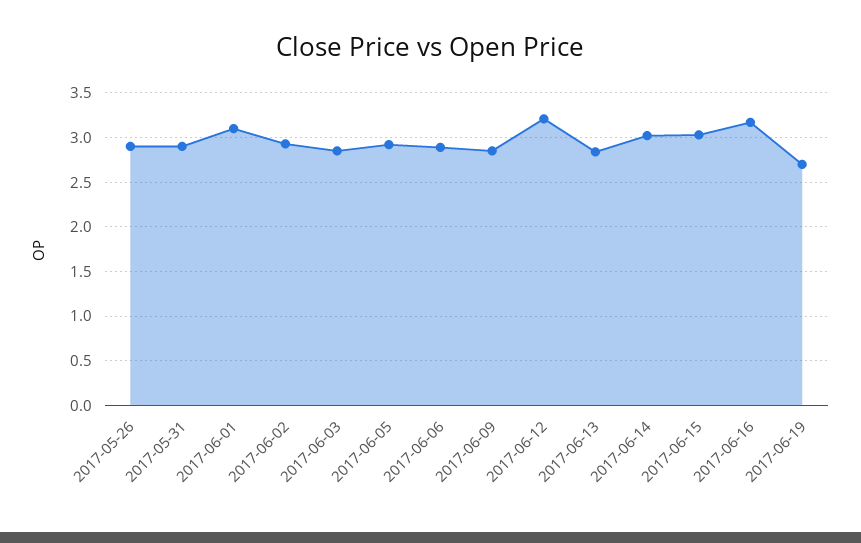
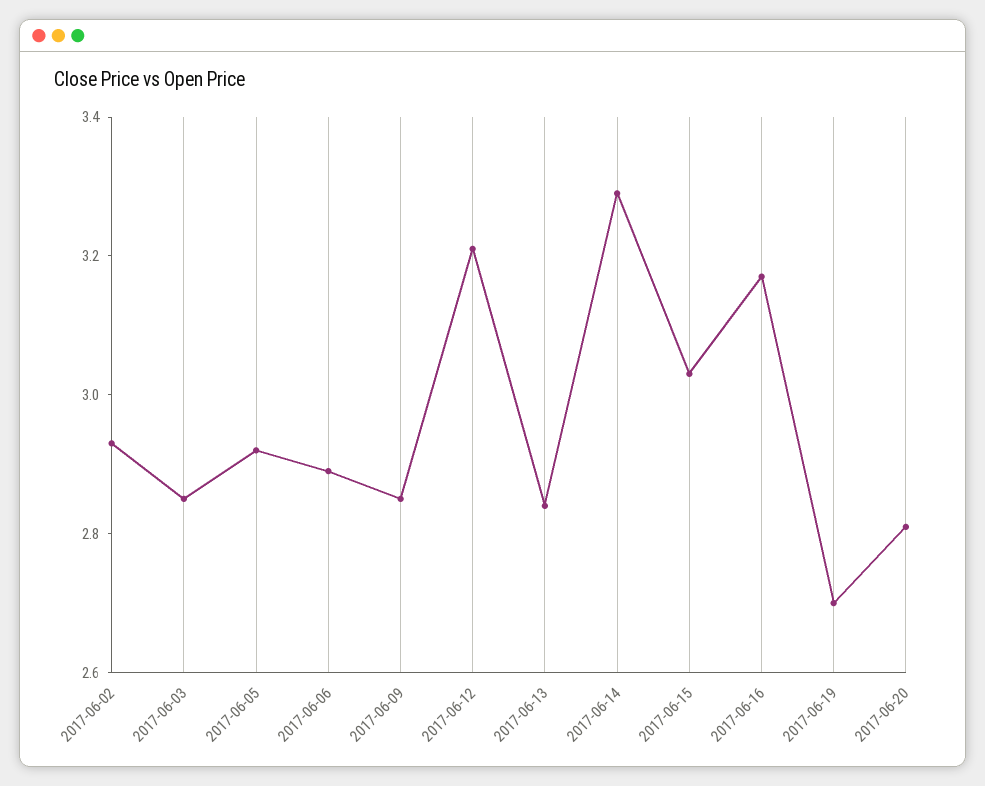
2017-05-26: 2.9 -> none
2017-05-31: 2.9 -> none
2017-06-01: 3.1 -> none
2017-06-14: 3 -> 3.3
2017-06-20: none -> 2.8

